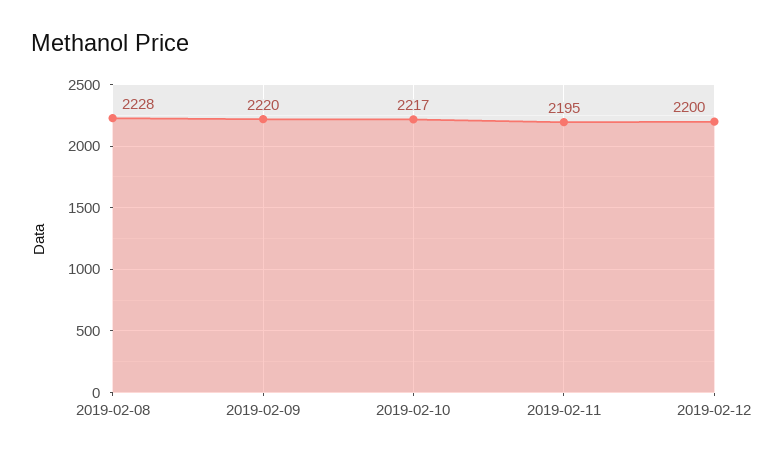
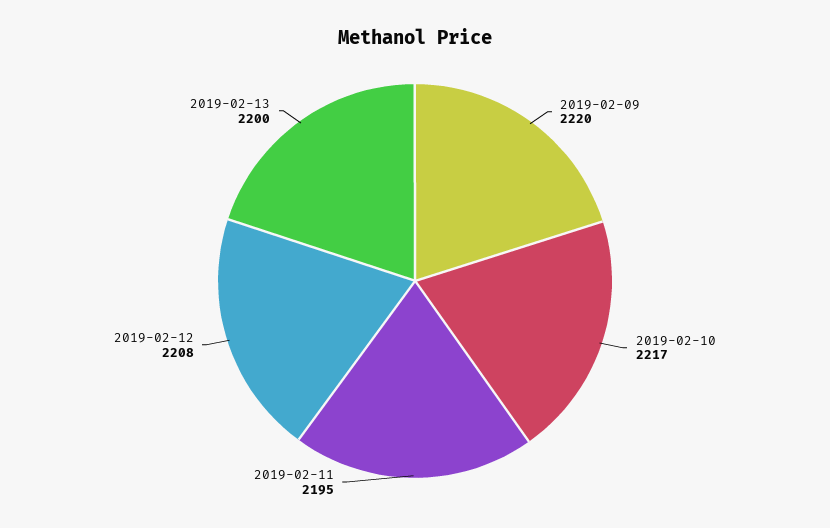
2019-02-08: 2228 -> none
2019-02-12: 2200 -> 2208
2019-02-13: none -> 2200

